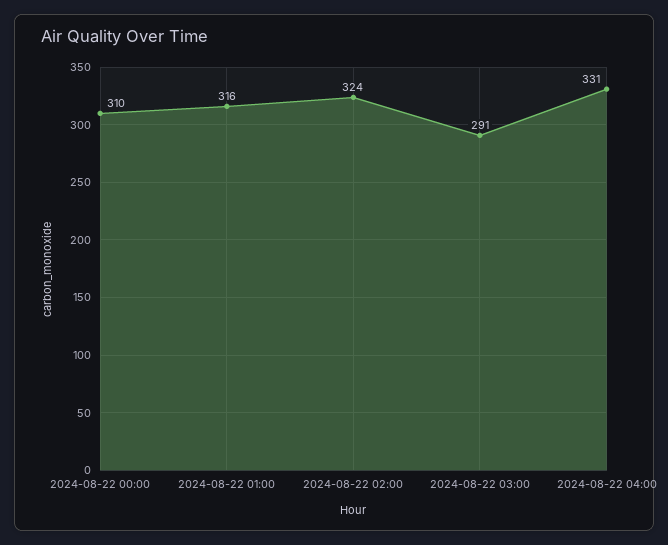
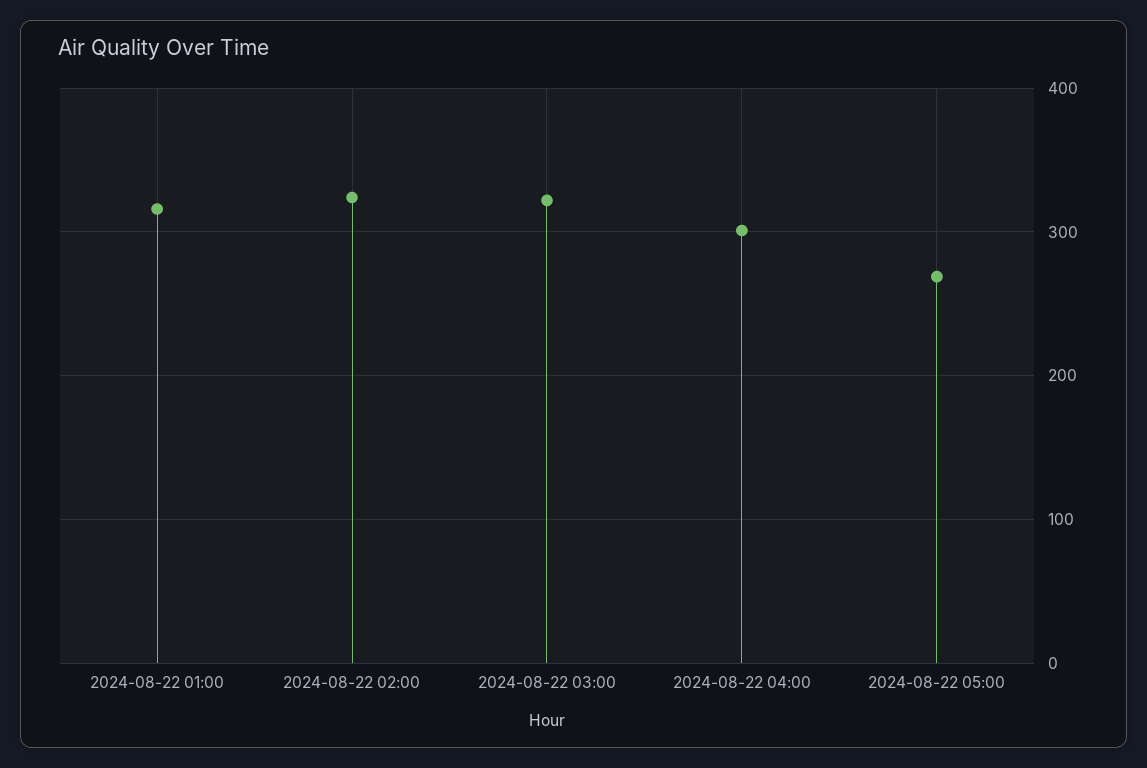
2024-08-22 00:00: 310 -> none
2024-08-22 03:00: 291 -> 320
2024-08-22 04:00: 331 -> 300
2024-08-22 05:00: none -> 270

